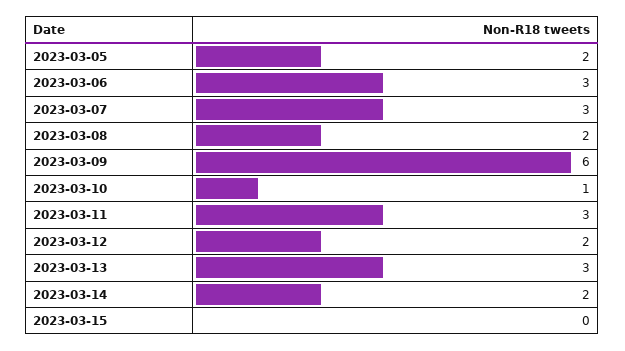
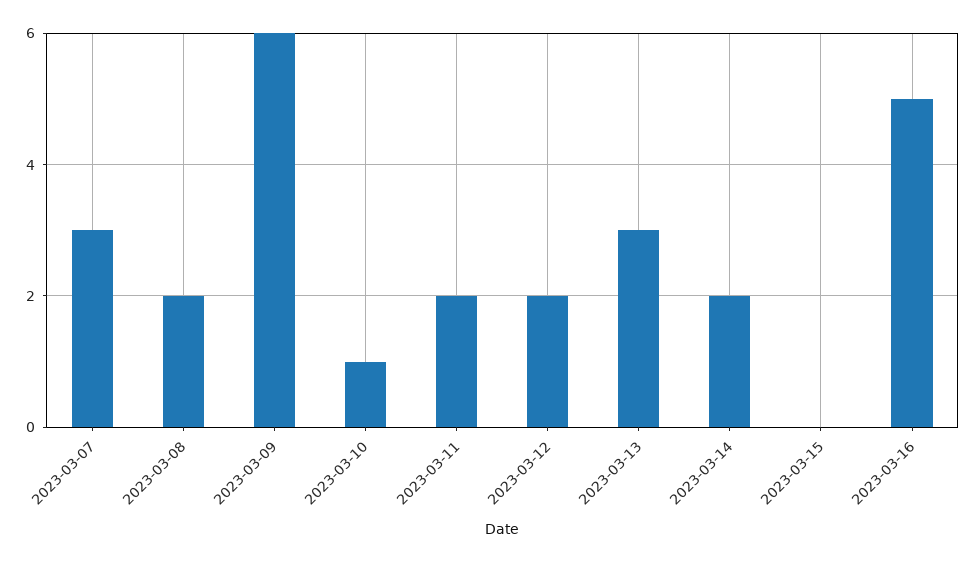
2023-03-05: 2 -> none
2023-03-06: 3 -> none
2023-03-11: 3 -> 2
2023-03-16: none -> 5

